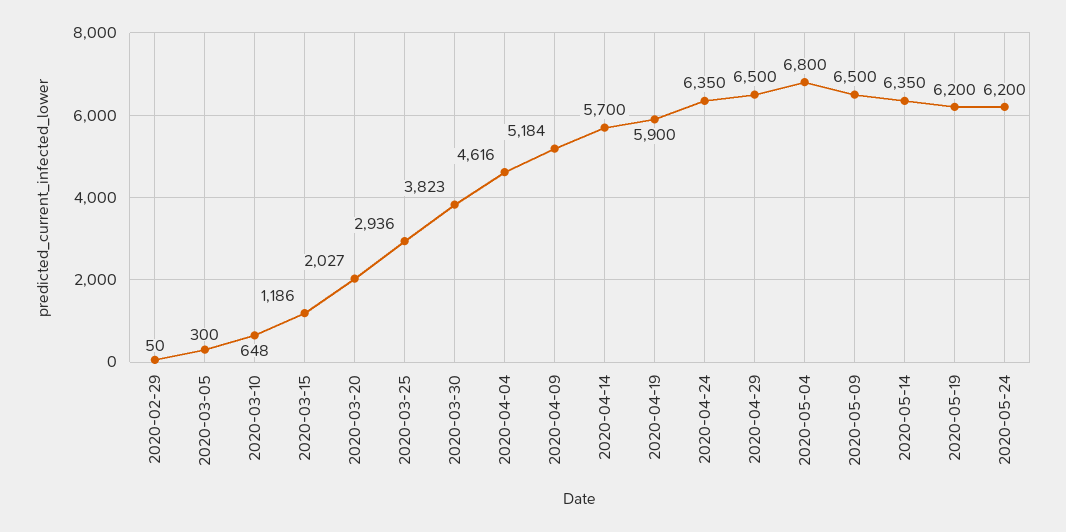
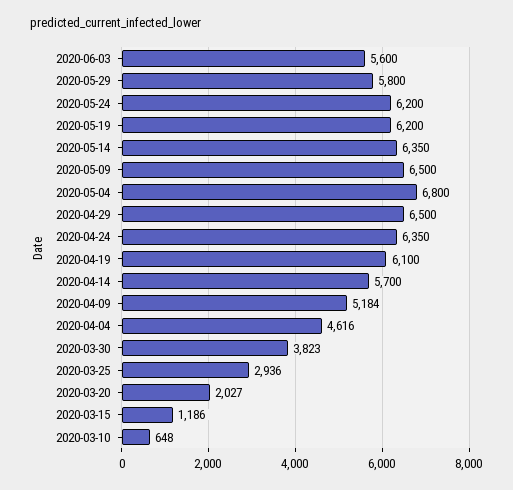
2020-02-29: 50 -> none
2020-03-05: 300 -> none
2020-04-19: 5900 -> 6100
2020-06-03: none -> 5600
2020-05-29: none -> 5800

